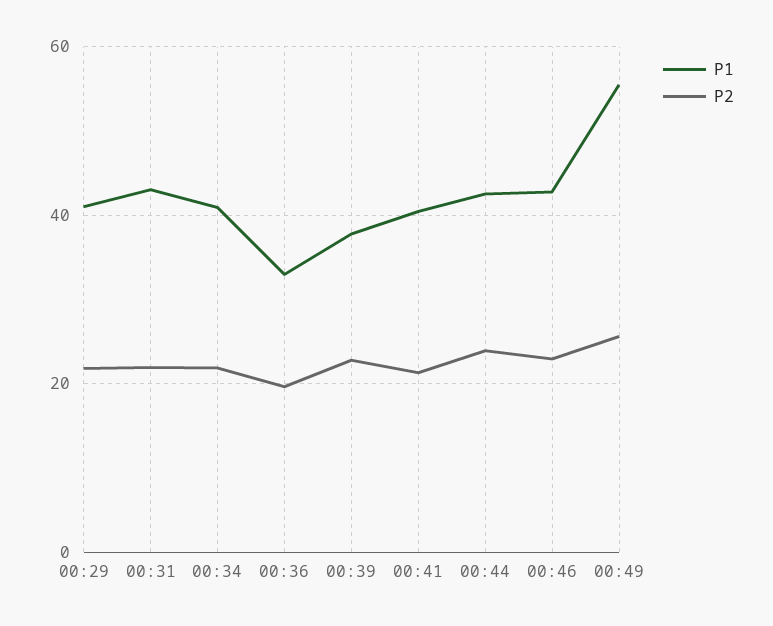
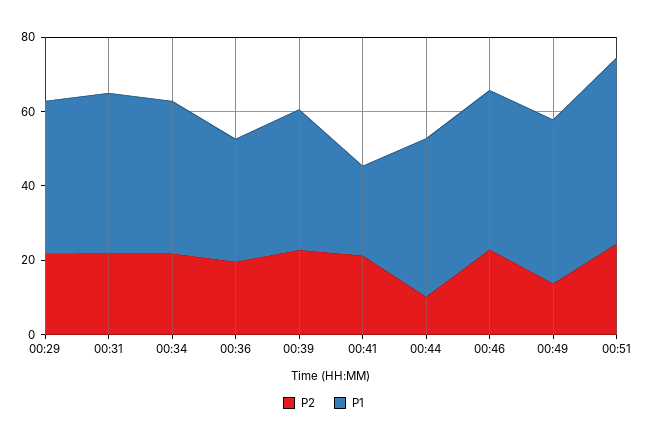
P1, 00:41: 40 -> 25
P2, 00:44: 24 -> 10
P1, 00:49: 56 -> 45
P2, 00:49: 26 -> 15
P2, 00:51: none -> 25
P1, 00:51: none -> 50

